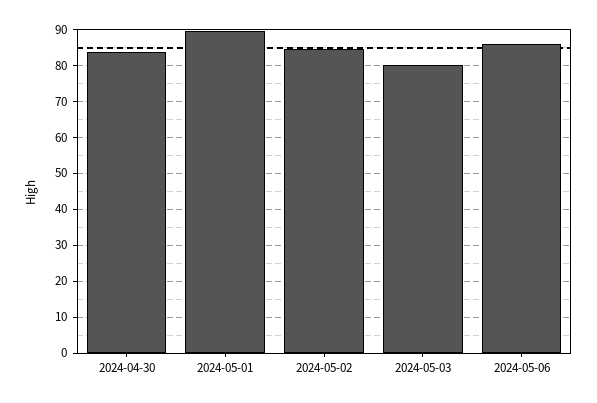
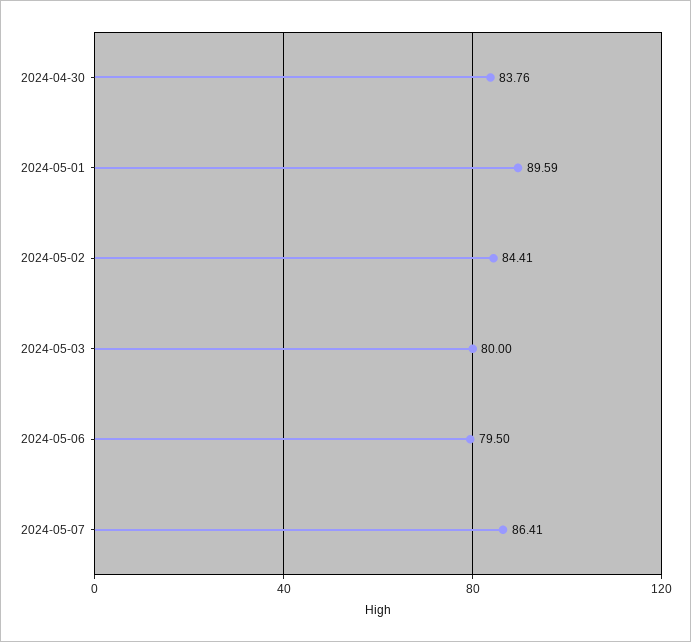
2024-05-06: 86 -> 79.5
2024-05-07: none -> 86.41

